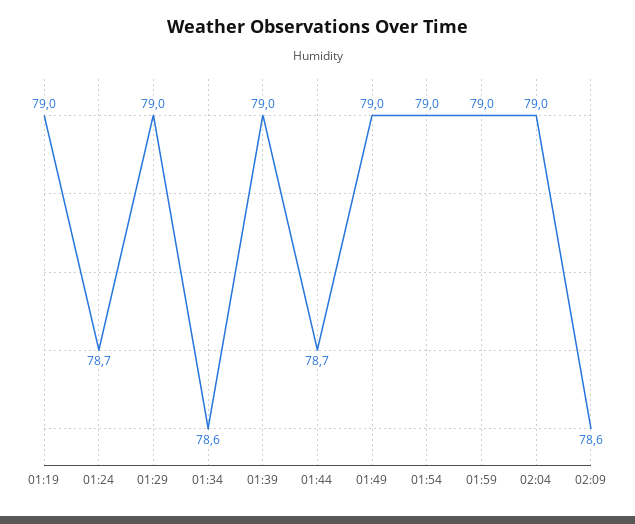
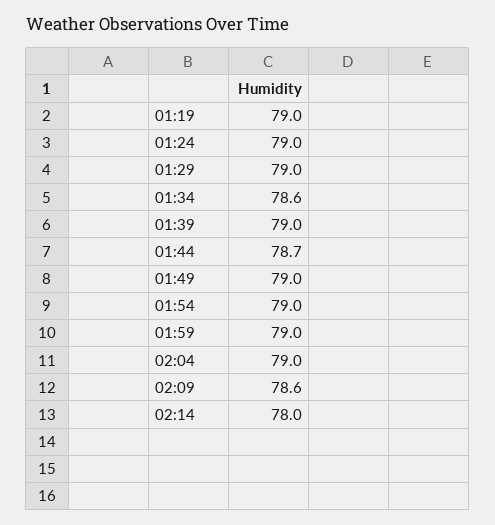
01:24: 78.7 -> 79
02:14: none -> 78

